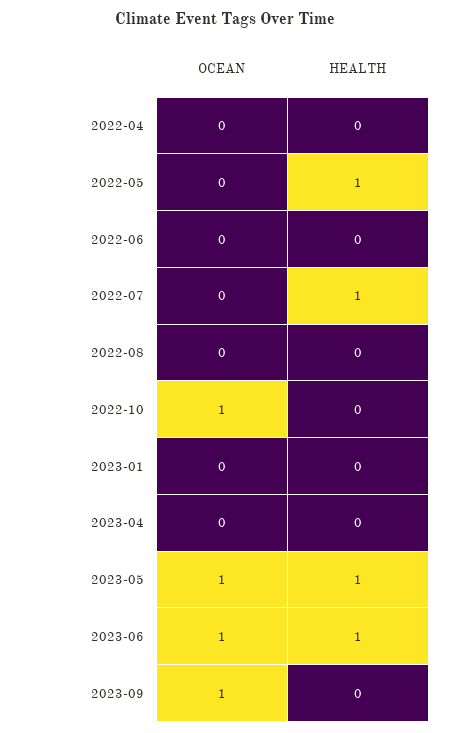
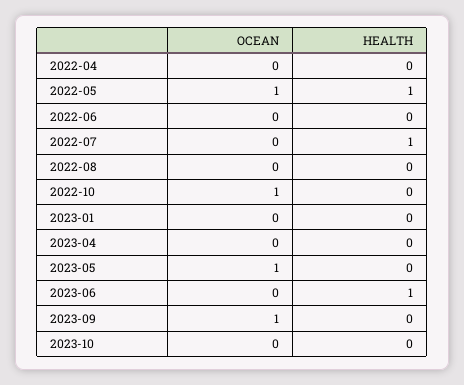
OCEAN, 2022-05: 0 -> 1
HEALTH, 2023-05: 1 -> 0
OCEAN, 2023-06: 1 -> 0
OCEAN, 2023-10: none -> 0
HEALTH, 2023-10: none -> 0

